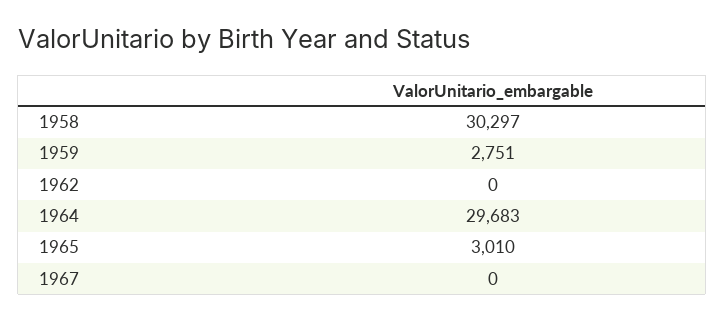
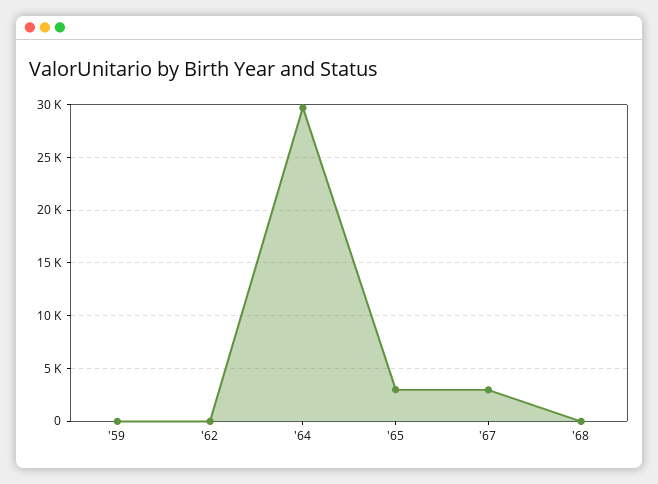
1958: 30297 -> none
1959: 2751 -> 0
1967: 0 -> 3000
'68: none -> 0

